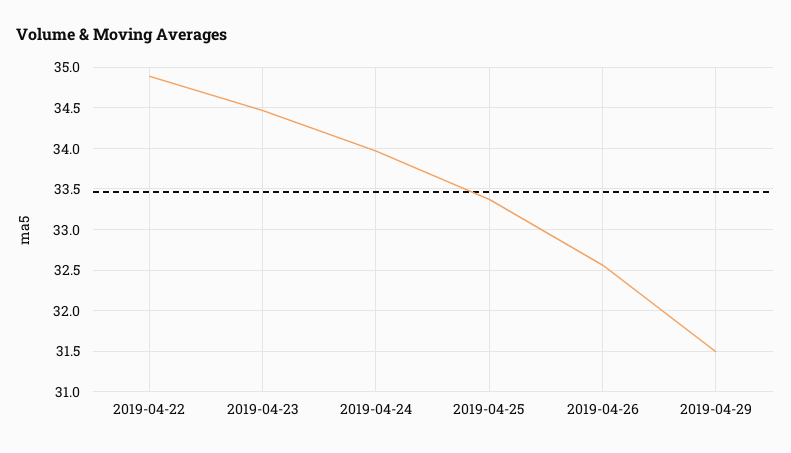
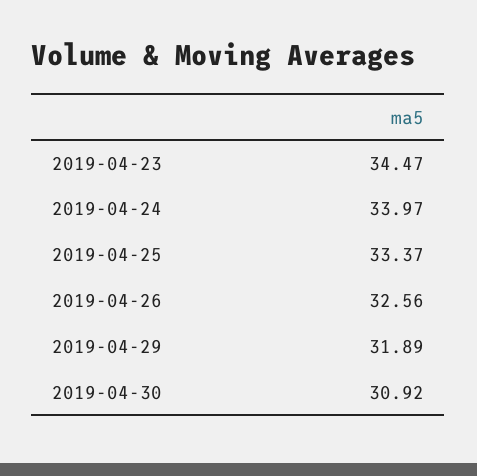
2019-04-22: 34.9 -> none
2019-04-29: 31.5 -> 31.89
2019-04-30: none -> 30.92

